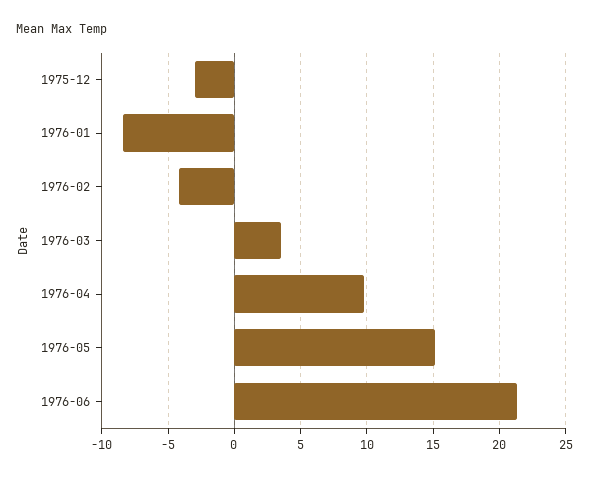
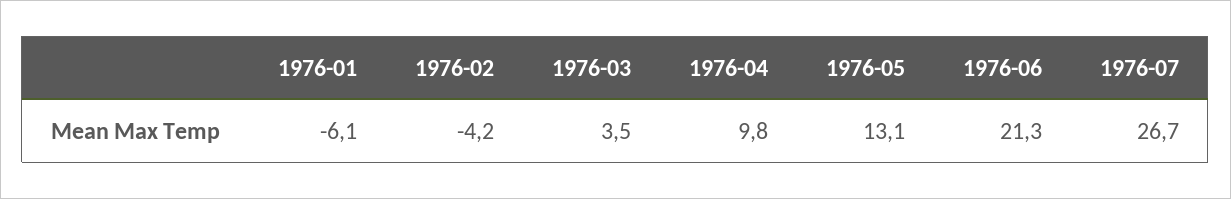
1975-12: -3 -> none
1976-01: -8.5 -> -6.1
1976-05: 15 -> 13.1
1976-07: none -> 26.7

